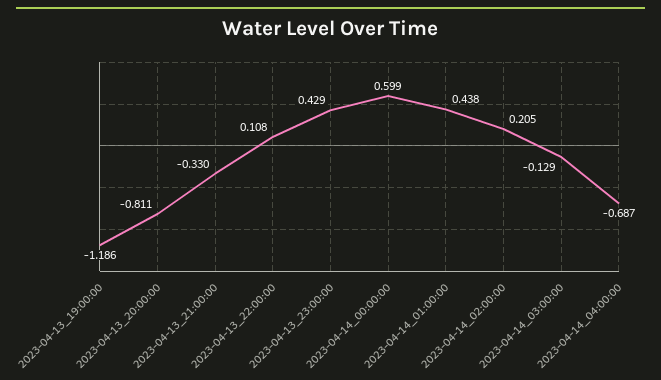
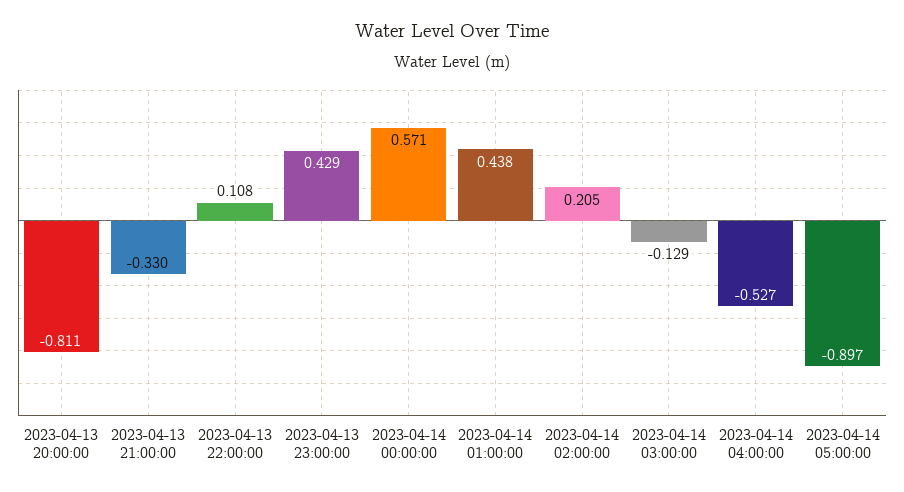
2023-04-13_19:00:00: -1.186 -> none
2023-04-14_00:00:00: 0.599 -> 0.571
2023-04-14_04:00:00: -0.687 -> -0.527
2023-04-14 05:00:00: none -> -0.897

